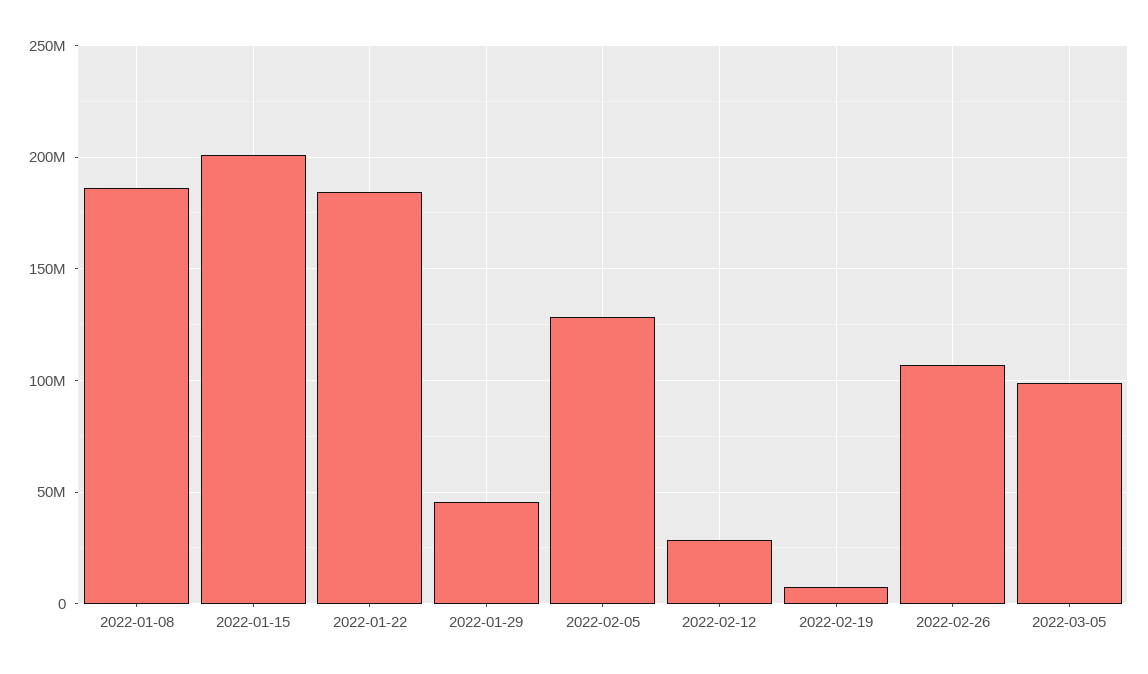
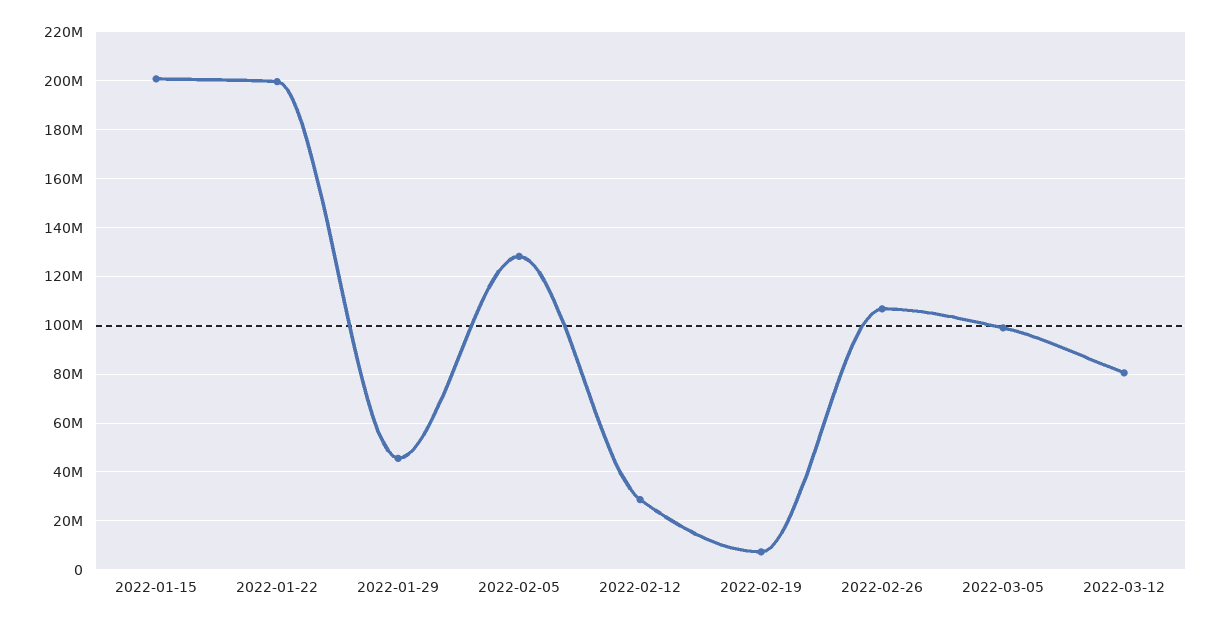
2022-01-08: 185000000 -> none
2022-01-22: 185000000 -> 200000000
2022-03-12: none -> 80000000

